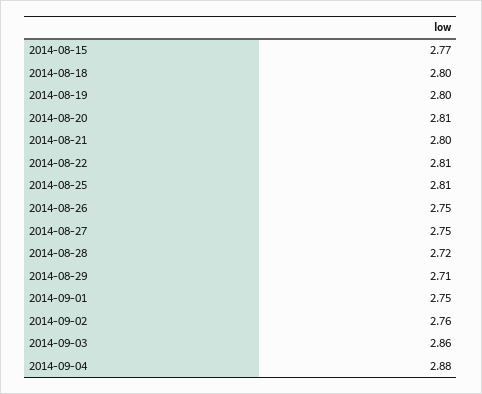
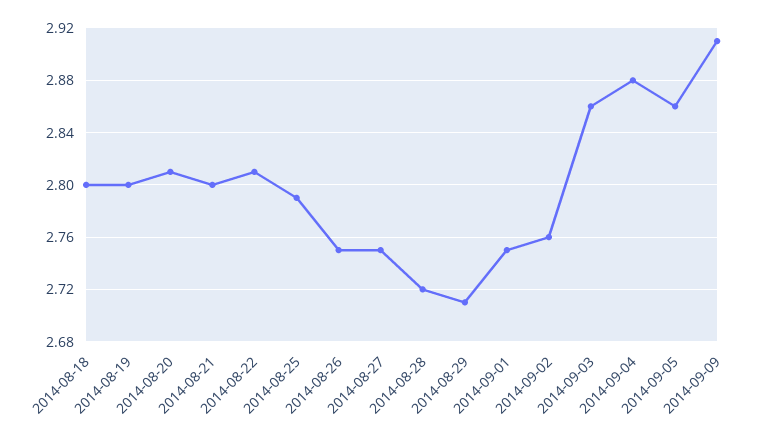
2014-08-15: 2.77 -> none
2014-08-25: 2.81 -> 2.79
2014-09-05: none -> 2.86
2014-09-09: none -> 2.91

